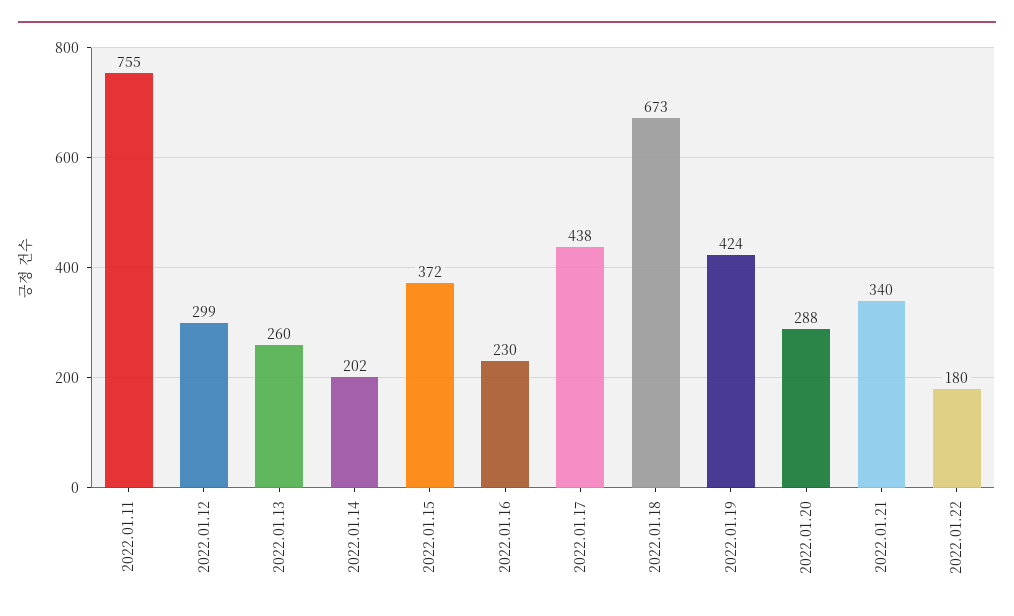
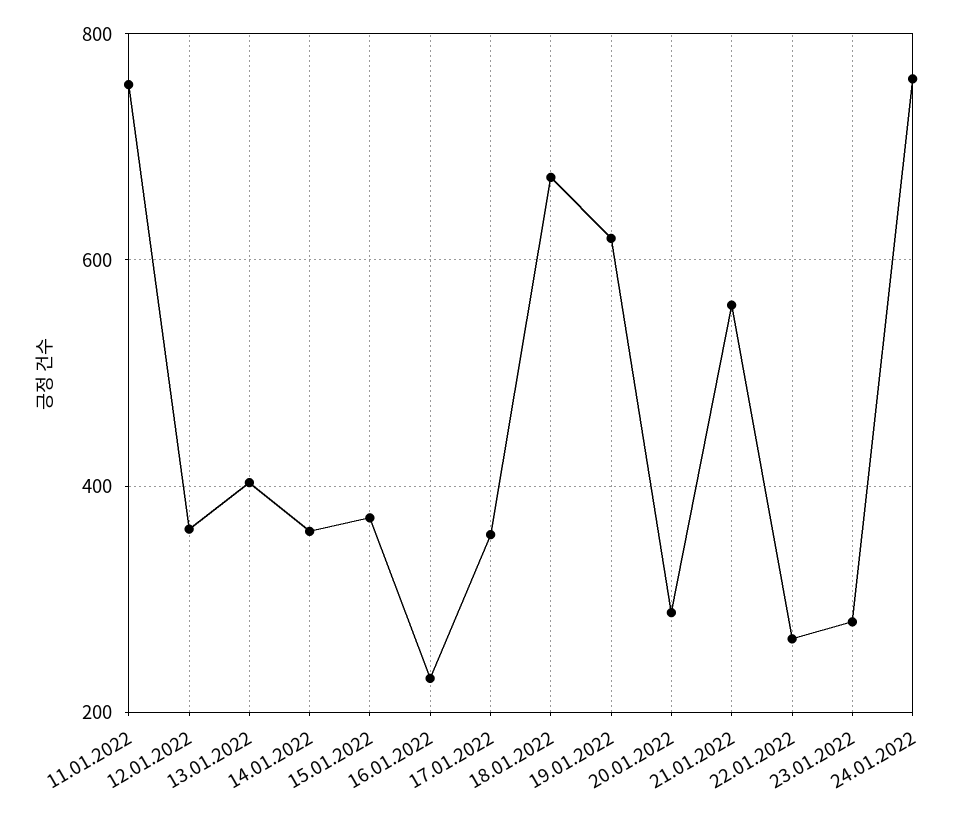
2022.01.12: 299 -> 360
2022.01.13: 260 -> 400
2022.01.14: 202 -> 360
2022.01.17: 438 -> 360
2022.01.19: 424 -> 620
2022.01.21: 340 -> 560
2022.01.22: 180 -> 260
23.01.2022: none -> 280
24.01.2022: none -> 760

